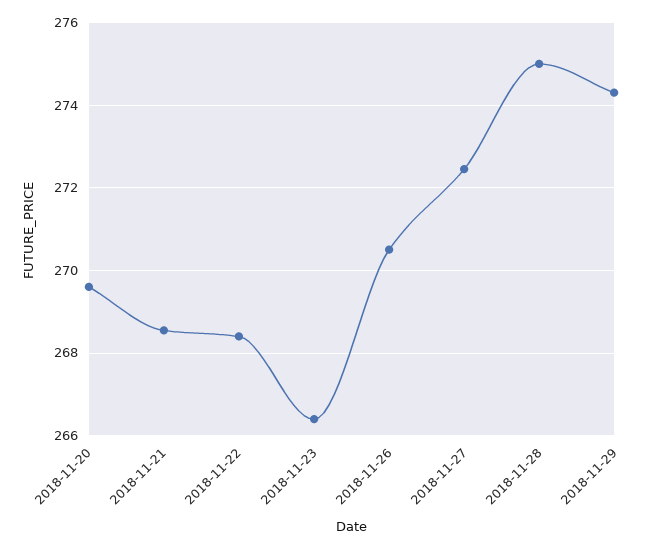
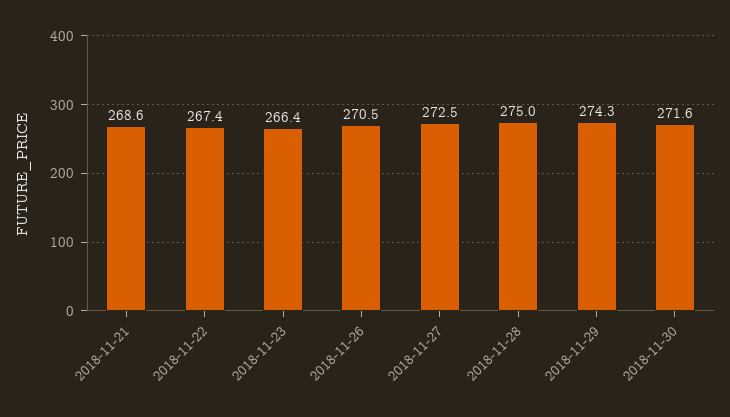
2018-11-20: 269.6 -> none
2018-11-22: 268.4 -> 267.4
2018-11-30: none -> 271.6

